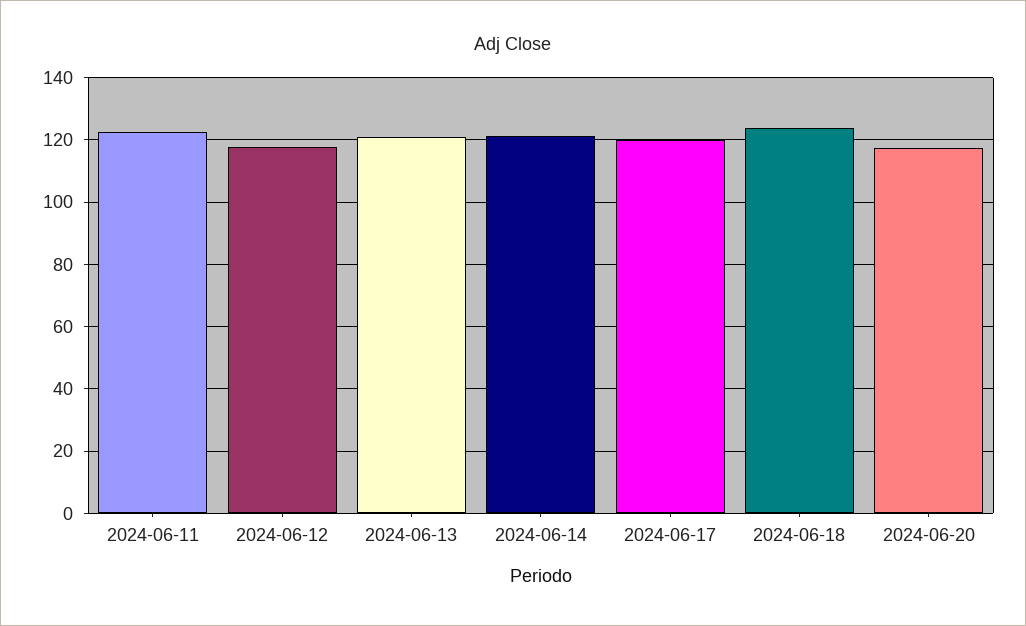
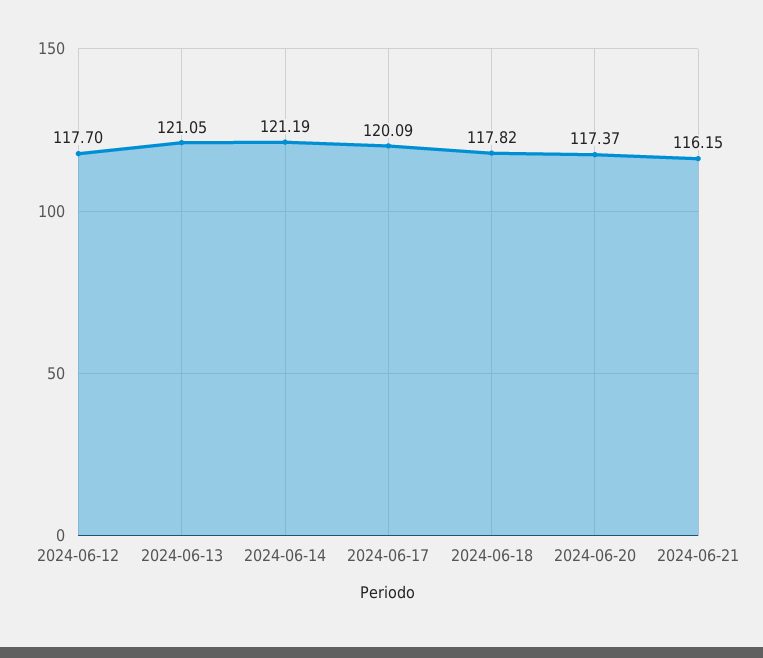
2024-06-11: 122 -> none
2024-06-18: 124 -> 117.82
2024-06-21: none -> 116.15

